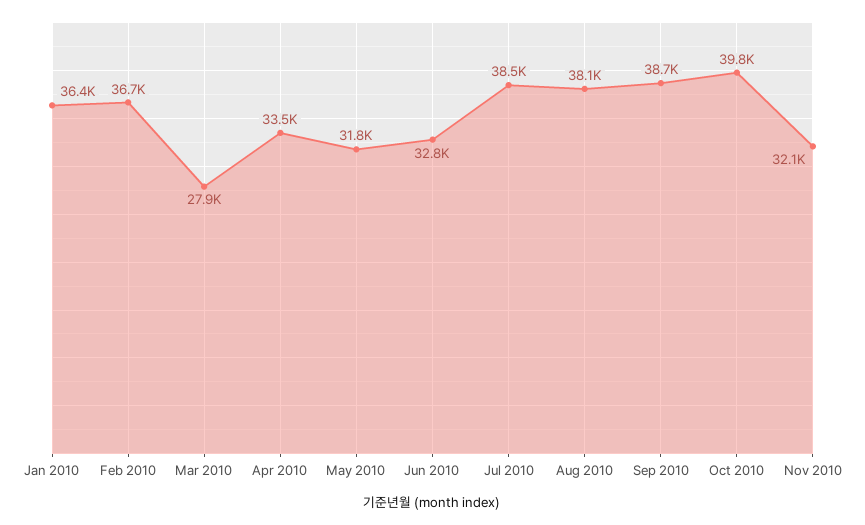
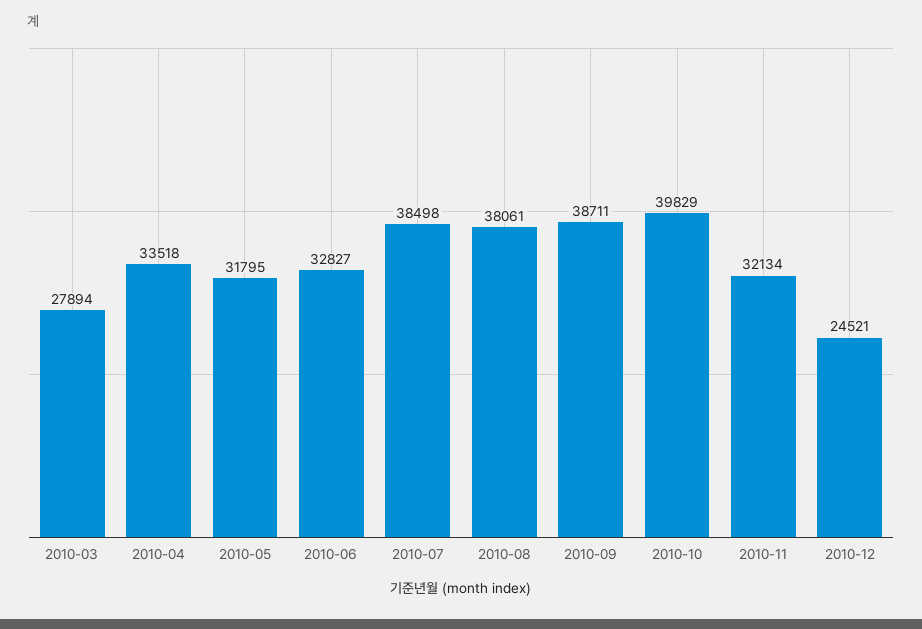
Jan 2010: 36400 -> none
Feb 2010: 36700 -> none
2010-12: none -> 24521

